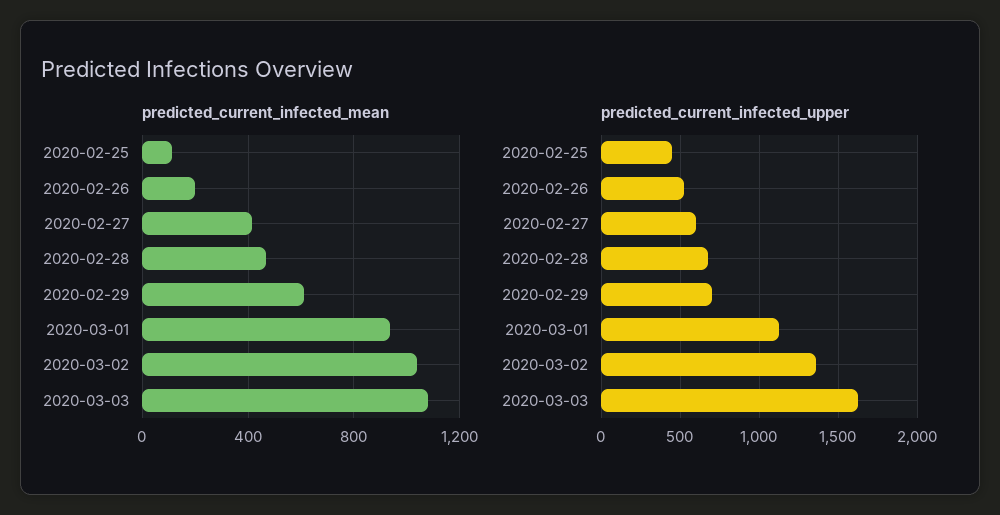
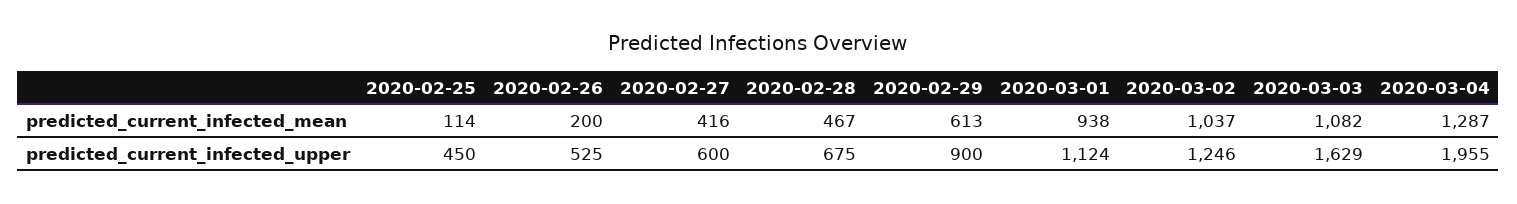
predicted_current_infected_upper, 2020-02-29: 700 -> 900
predicted_current_infected_upper, 2020-03-02: 1350 -> 1246
predicted_current_infected_mean, 2020-03-04: none -> 1287
predicted_current_infected_upper, 2020-03-04: none -> 1955

